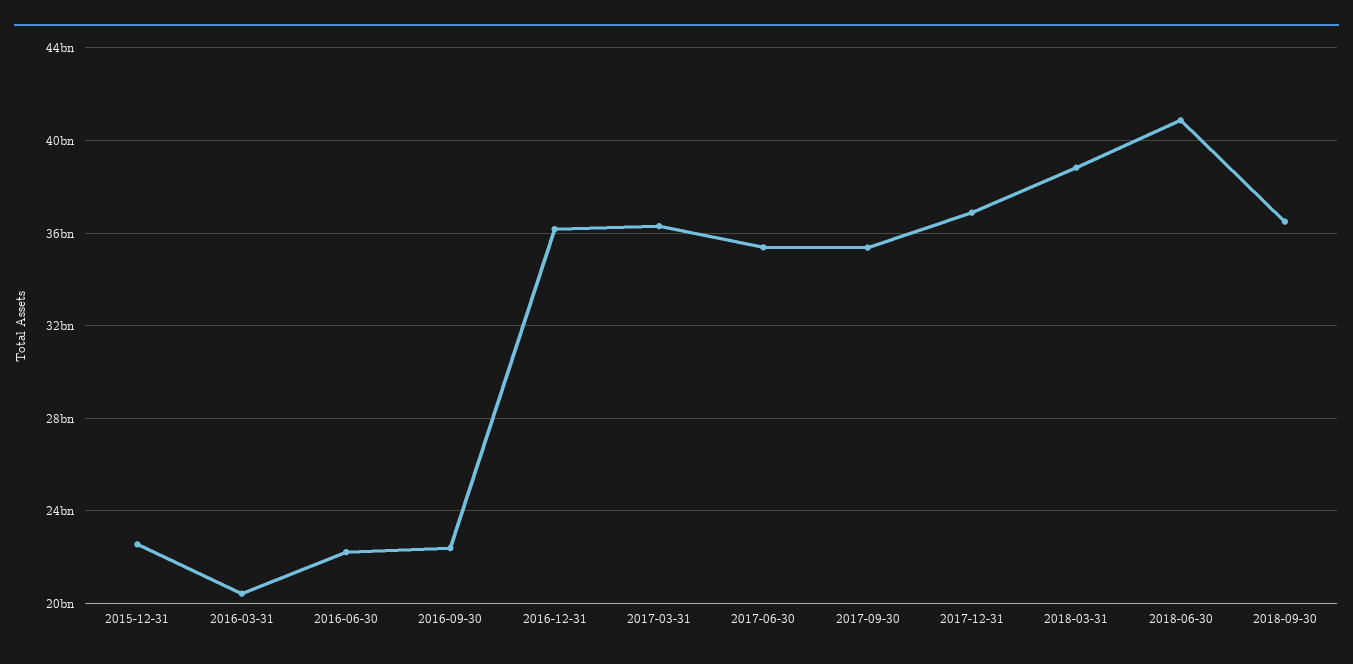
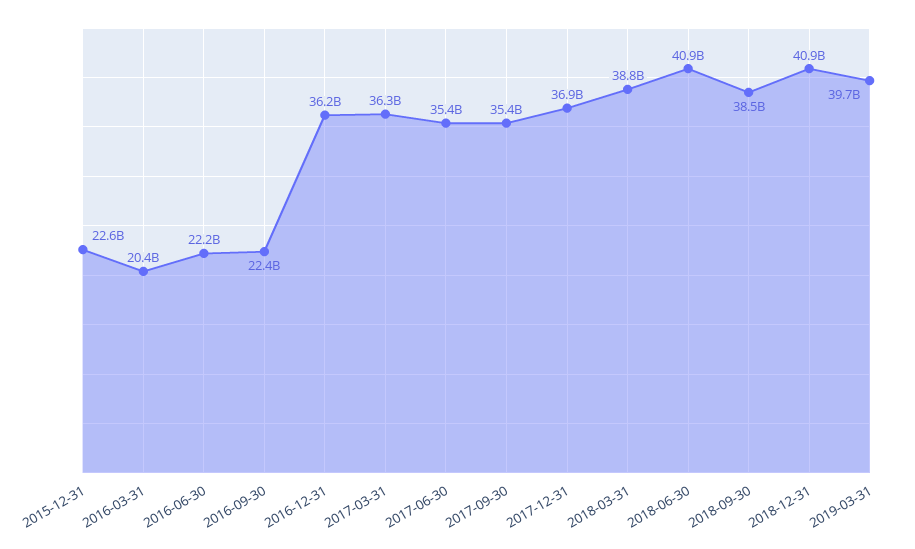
2018-09-30: 36500000000 -> 38500000000
2018-12-31: none -> 40900000000
2019-03-31: none -> 39700000000

